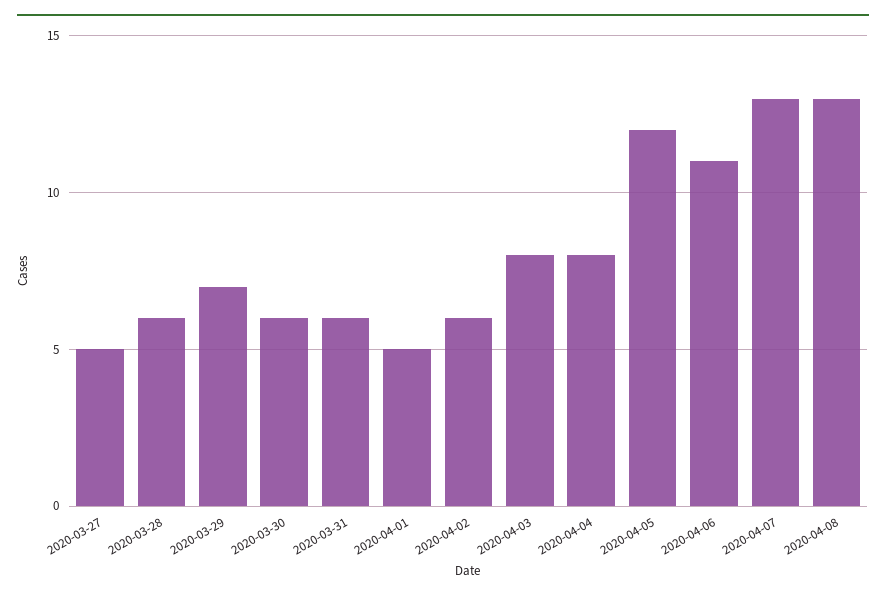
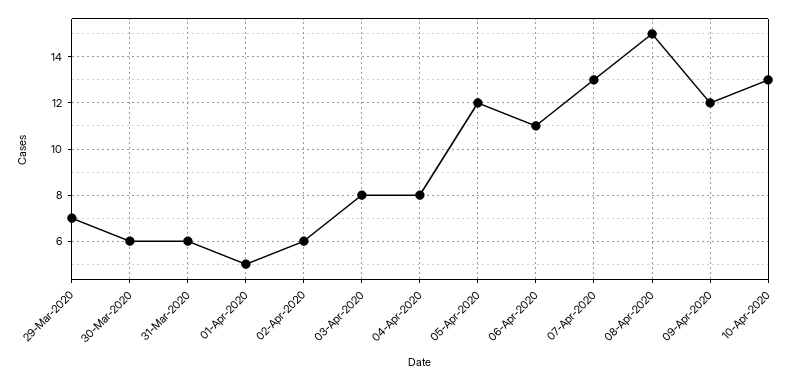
2020-03-27: 5 -> none
2020-03-28: 6 -> none
2020-04-08: 13 -> 15
09-Apr-2020: none -> 12
10-Apr-2020: none -> 13

